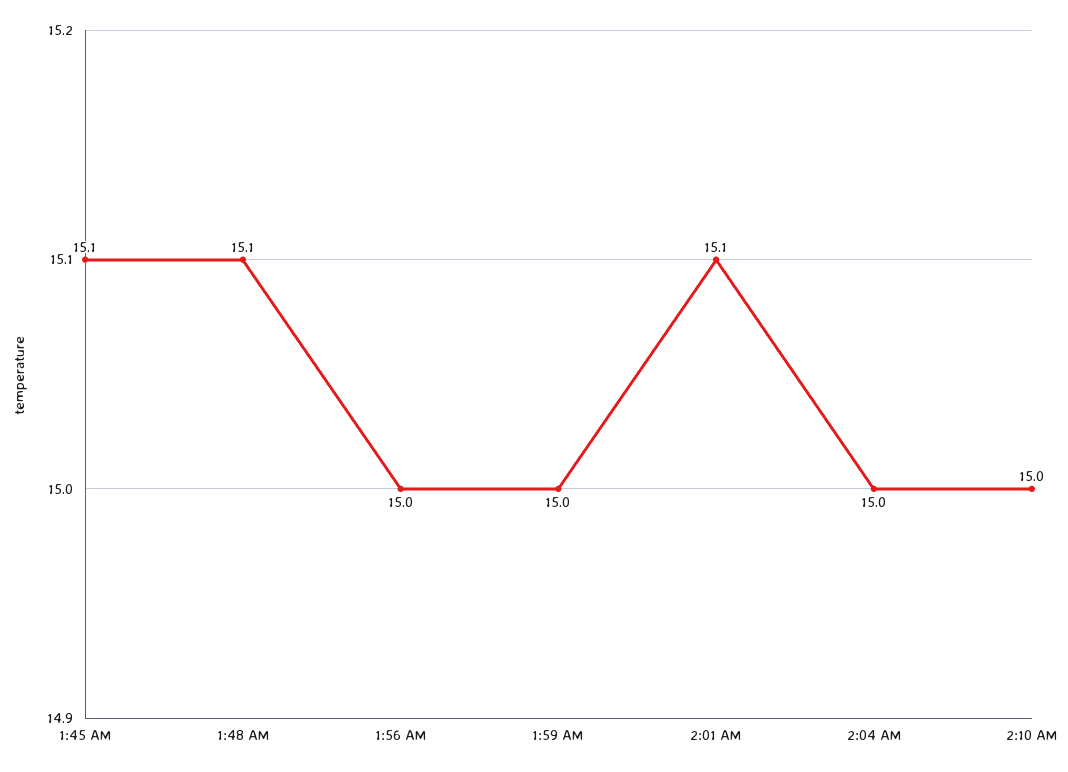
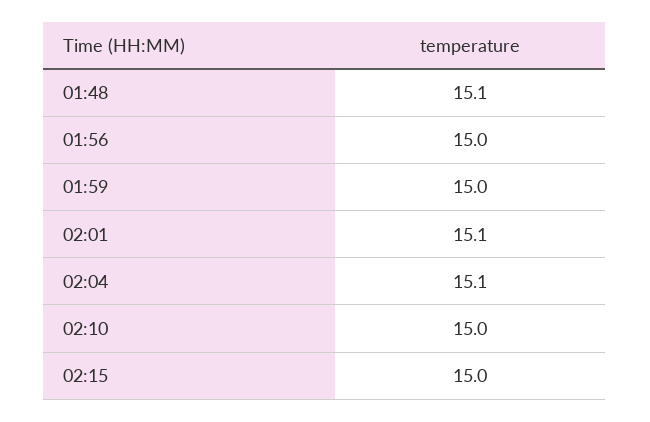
1:45 AM: 15.1 -> none
2:04 AM: 15 -> 15.1
02:15: none -> 15

